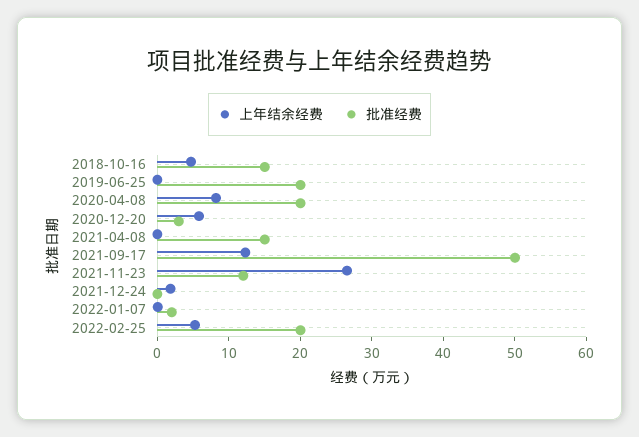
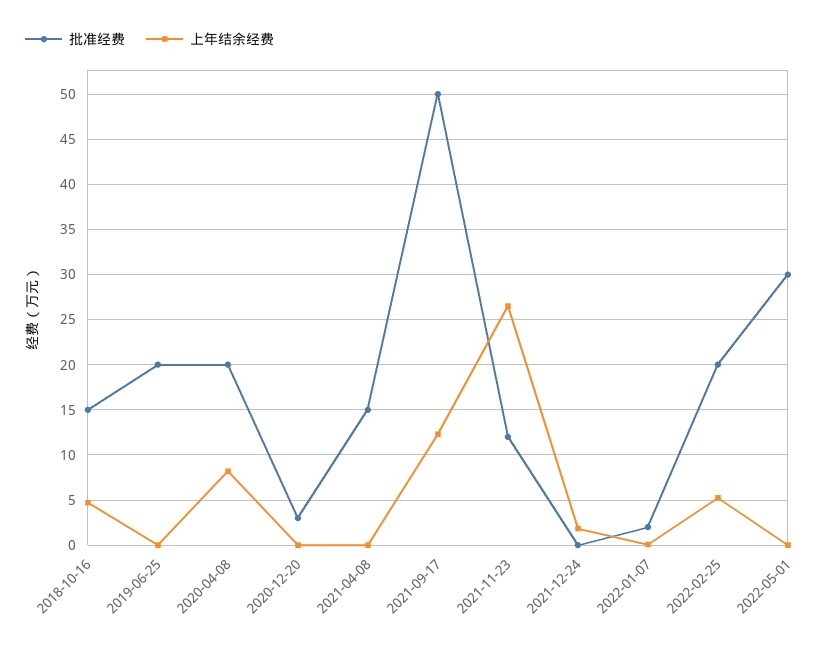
上年结余经费, 2020-12-20: 6 -> 0
批准经费, 2022-05-01: none -> 30
上年结余经费, 2022-05-01: none -> 0

